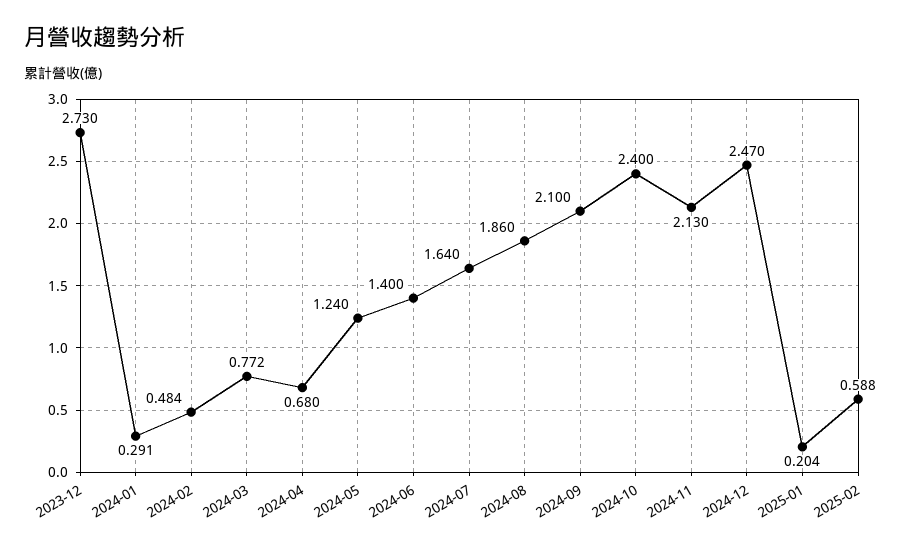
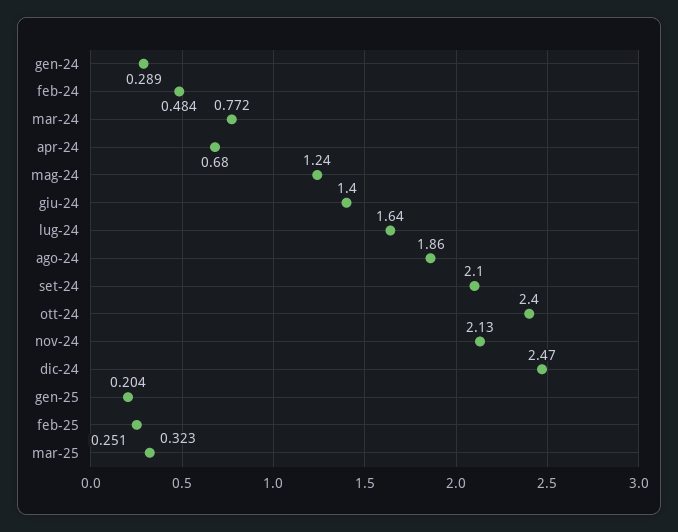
2023-12: 2.73 -> none
2024-01: 0.291 -> 0.289
2025-02: 0.588 -> 0.251
mar-25: none -> 0.323

